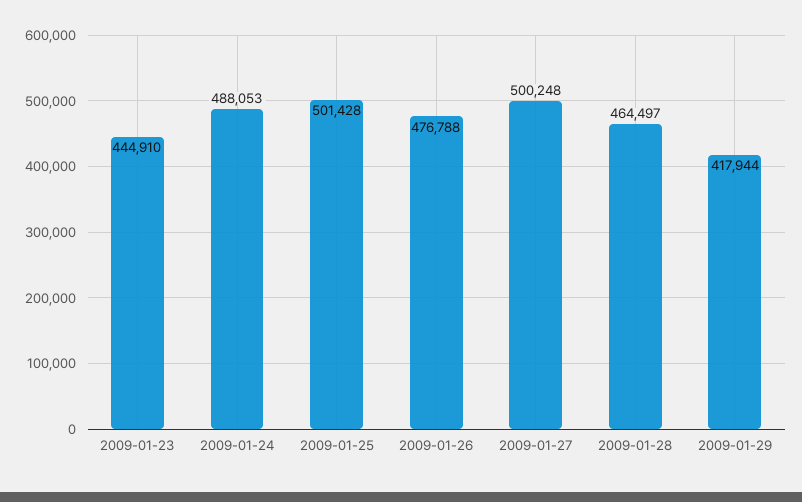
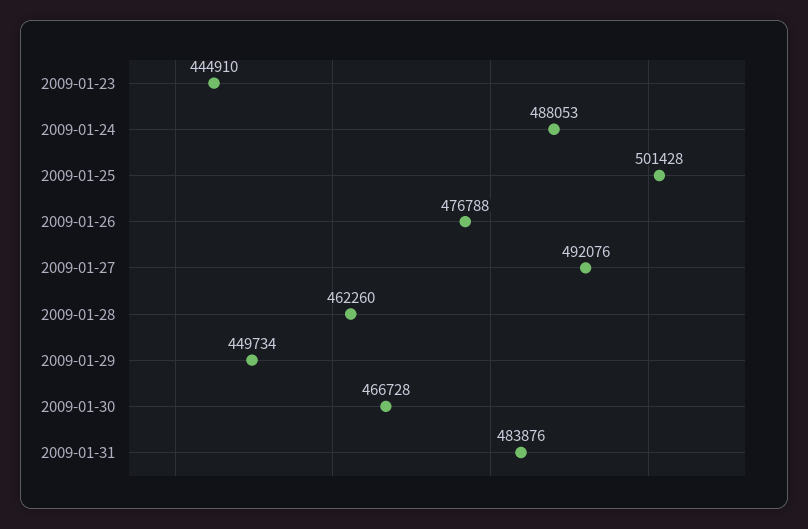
2009-01-27: 500248 -> 492076
2009-01-28: 464497 -> 462260
2009-01-29: 417944 -> 449734
2009-01-30: none -> 466728
2009-01-31: none -> 483876

